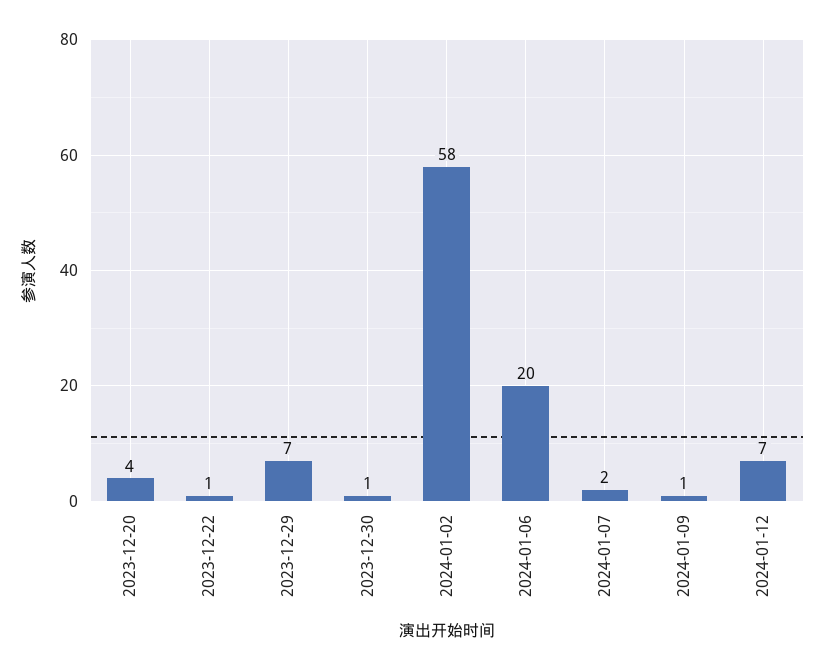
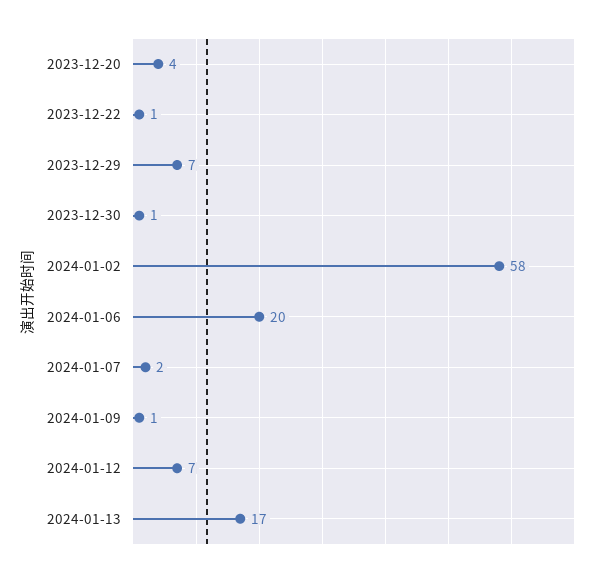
2024-01-13: none -> 17

